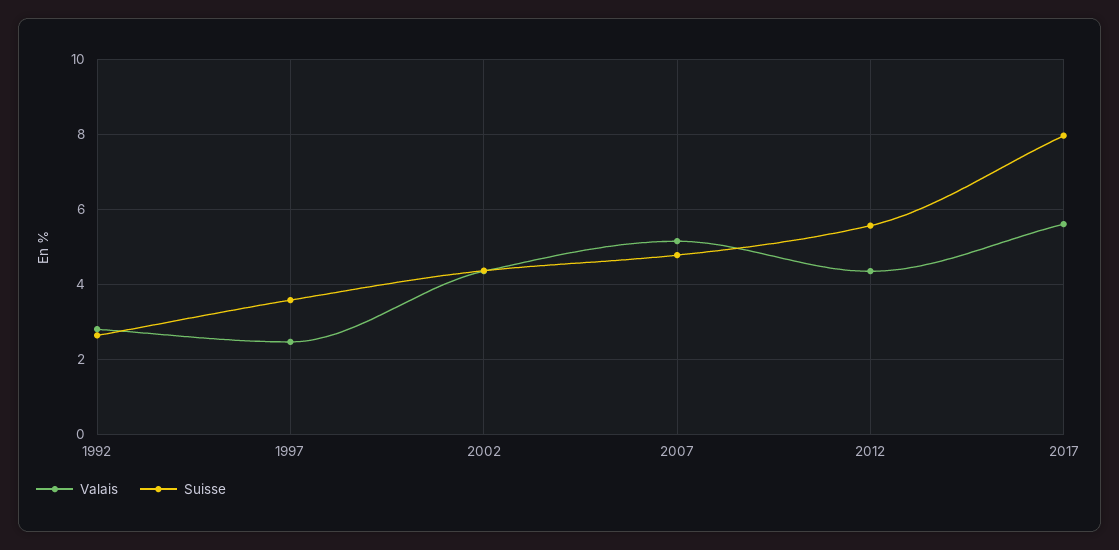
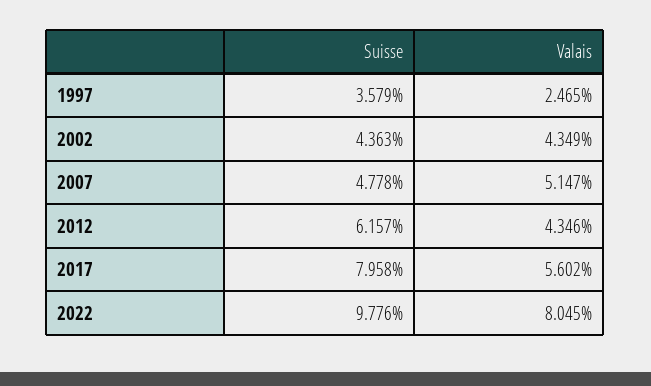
Valais, 1992: 2.8 -> none
Suisse, 1992: 2.6 -> none
Suisse, 2012: 5.6 -> 6.157
Suisse, 2022: none -> 9.776
Valais, 2022: none -> 8.045

